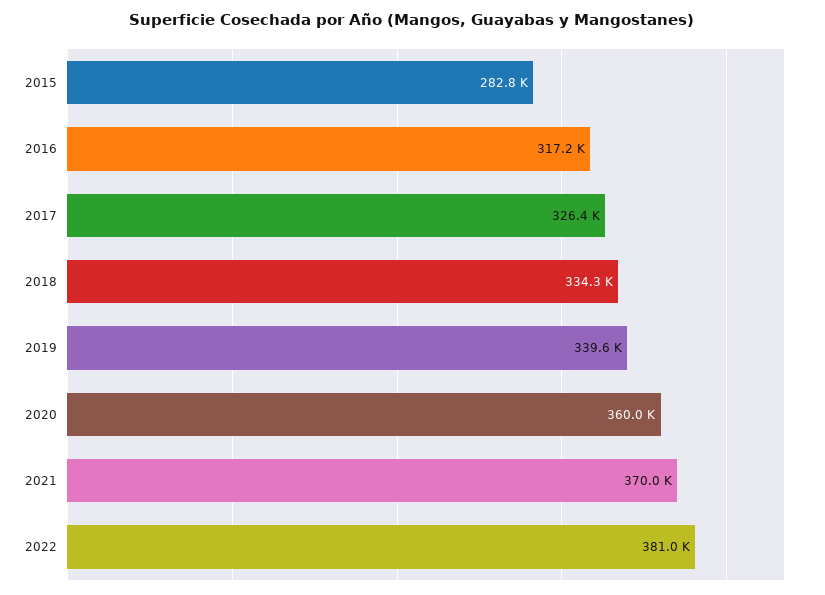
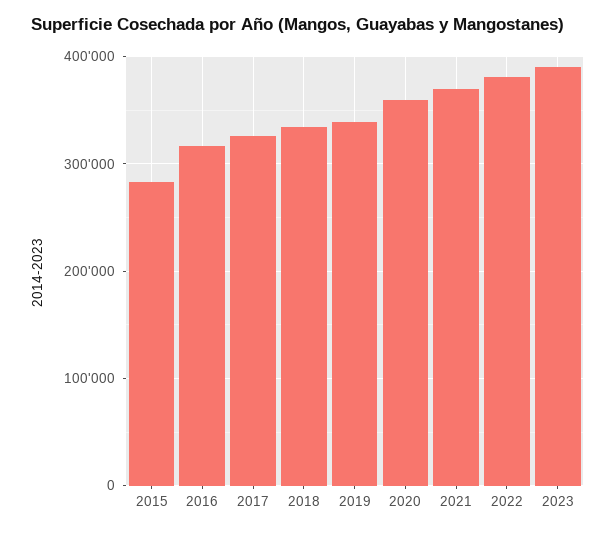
2023: none -> 390000

